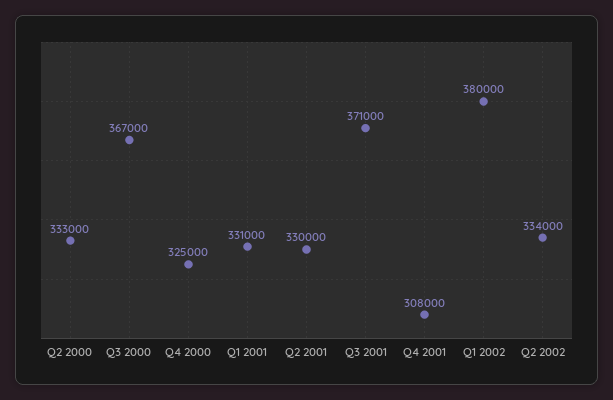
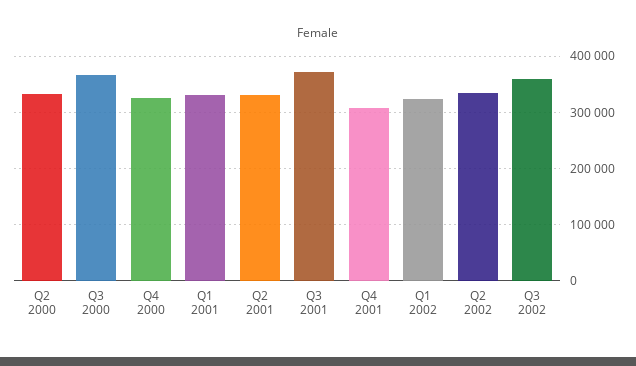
Q1 2002: 380000 -> 320000
Q3 2002: none -> 360000

